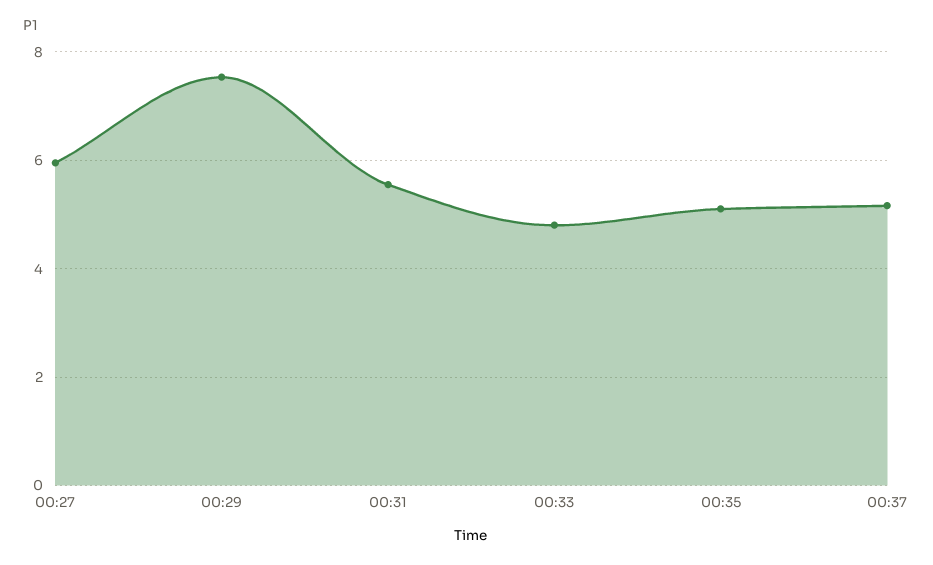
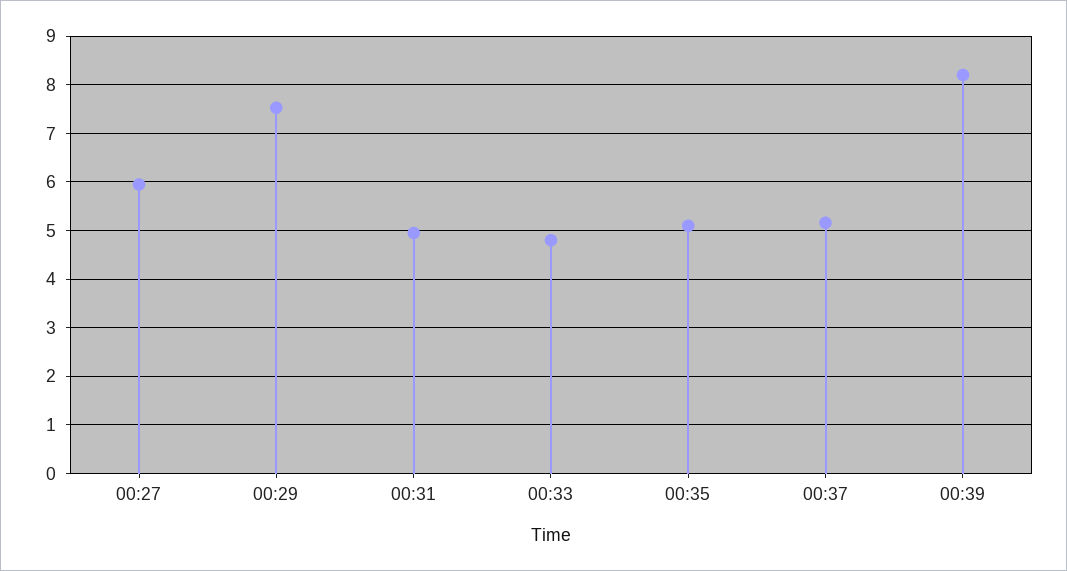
00:31: 5.6 -> 5
00:39: none -> 8.2

